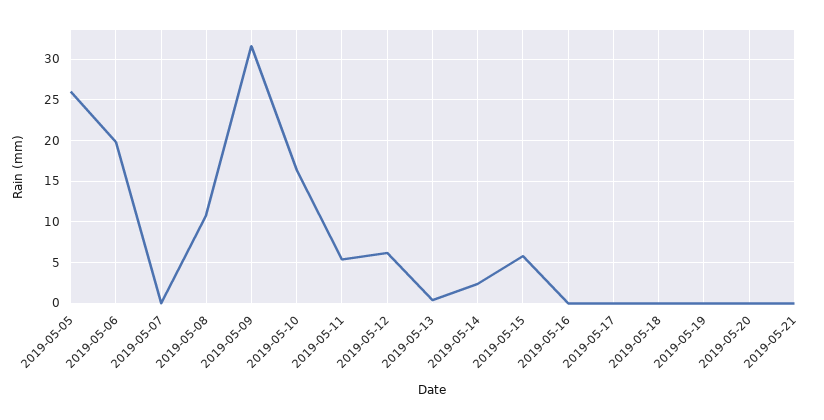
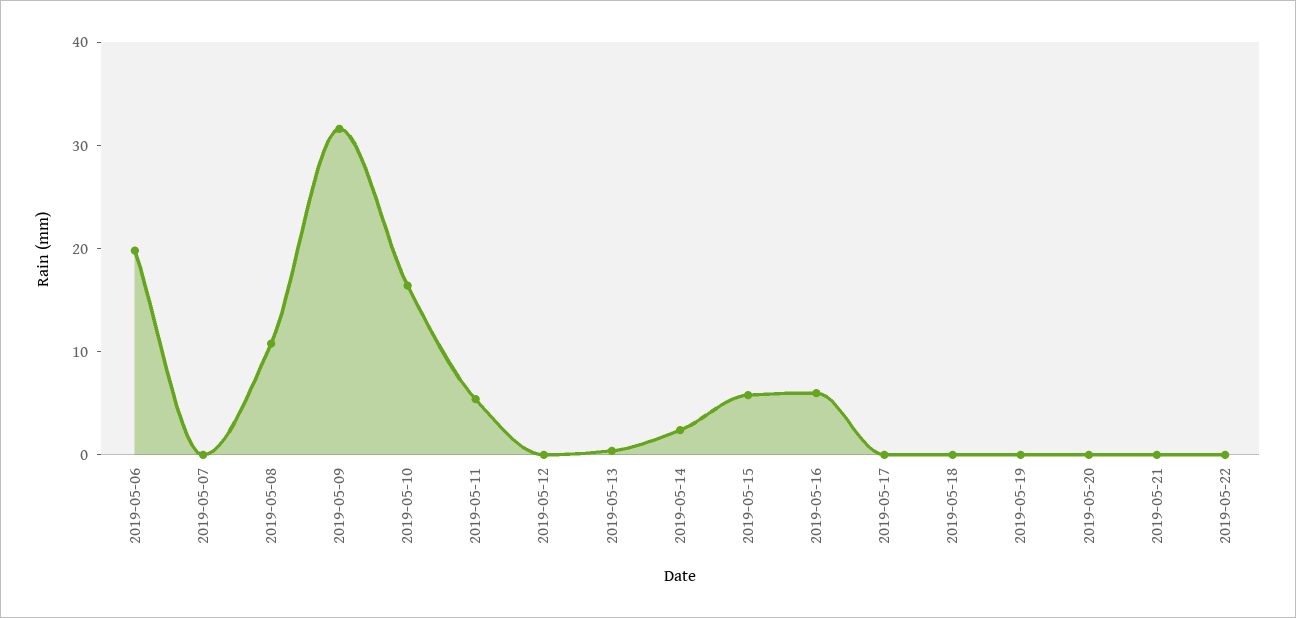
2019-05-05: 26 -> none
2019-05-12: 6 -> 0
2019-05-16: 0 -> 6
2019-05-22: none -> 0

